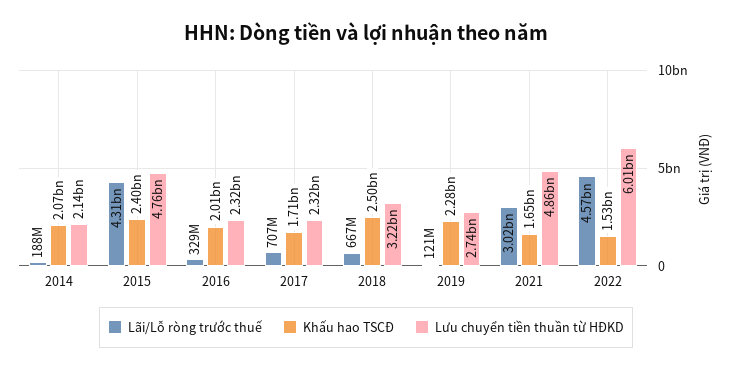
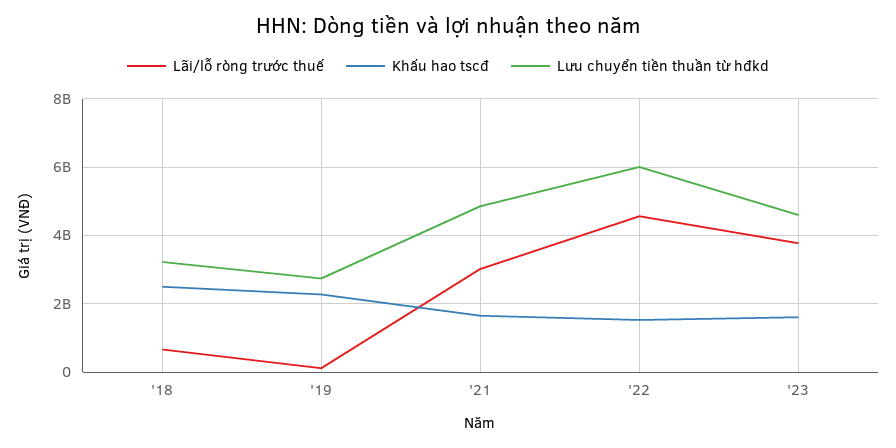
Lãi/Lỗ ròng trước thuế, 2014: 188000000 -> none
Khấu hao TSCĐ, 2014: 2070000000 -> none
Lưu chuyển tiền thuần từ HĐKD, 2014: 2140000000 -> none
Lãi/Lỗ ròng trước thuế, 2015: 4310000000 -> none
Khấu hao TSCĐ, 2015: 2400000000 -> none
Lưu chuyển tiền thuần từ HĐKD, 2015: 4760000000 -> none
Lãi/Lỗ ròng trước thuế, 2016: 329000000 -> none
Khấu hao TSCĐ, 2016: 2010000000 -> none
Lưu chuyển tiền thuần từ HĐKD, 2016: 2320000000 -> none
Lãi/Lỗ ròng trước thuế, 2017: 707000000 -> none
Khấu hao TSCĐ, 2017: 1710000000 -> none
Lưu chuyển tiền thuần từ HĐKD, 2017: 2320000000 -> none
Lãi/Lỗ ròng trước thuế, '23: none -> 3800000000
Khấu hao TSCĐ, '23: none -> 1600000000
Lưu chuyển tiền thuần từ HĐKD, '23: none -> 4600000000

